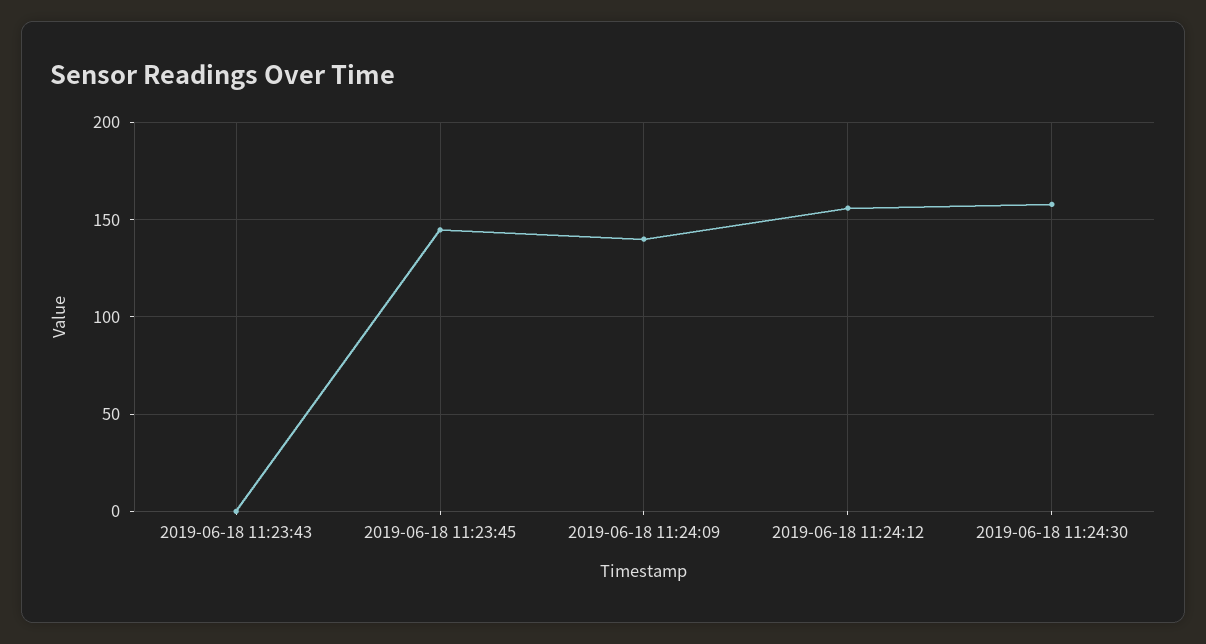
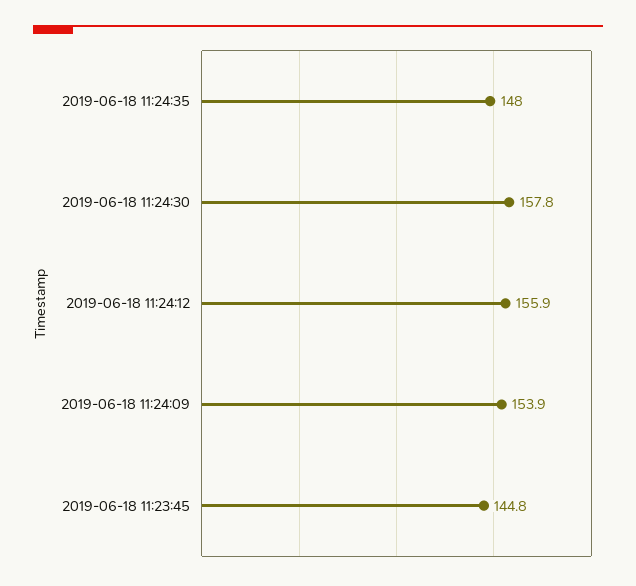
2019-06-18 11:23:43: 0 -> none
2019-06-18 11:24:09: 140 -> 153.9
2019-06-18 11:24:35: none -> 148

